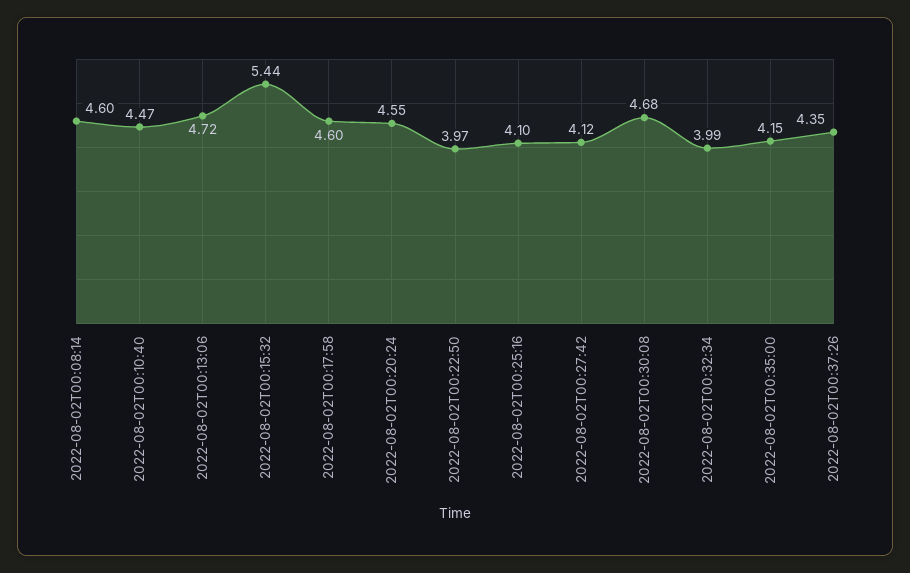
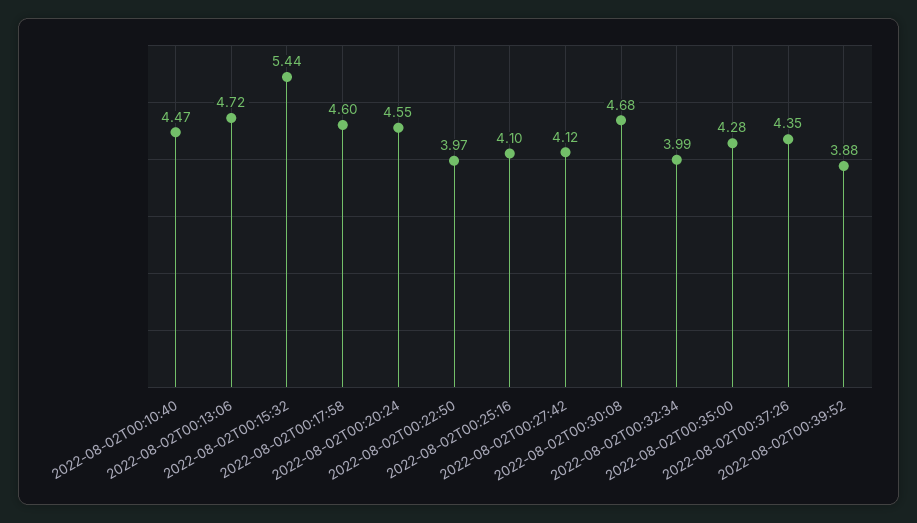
2022-08-02T00:08:14: 4.6 -> none
2022-08-02T00:35:00: 4.15 -> 4.28
2022-08-02T00:39:52: none -> 3.88

